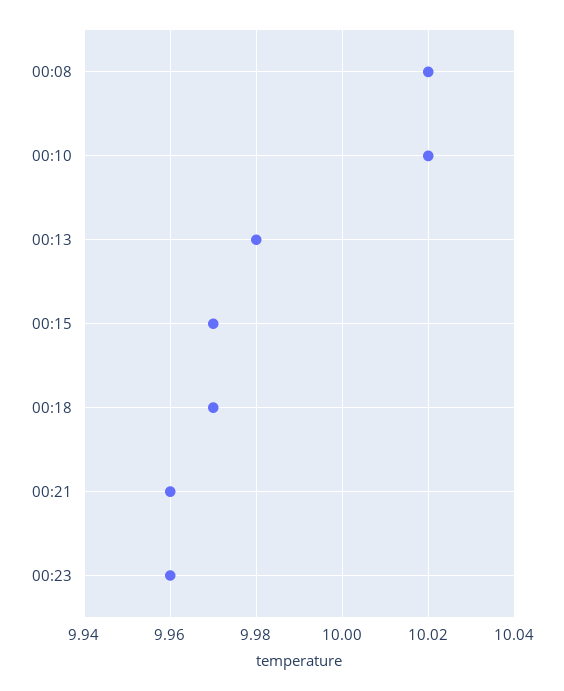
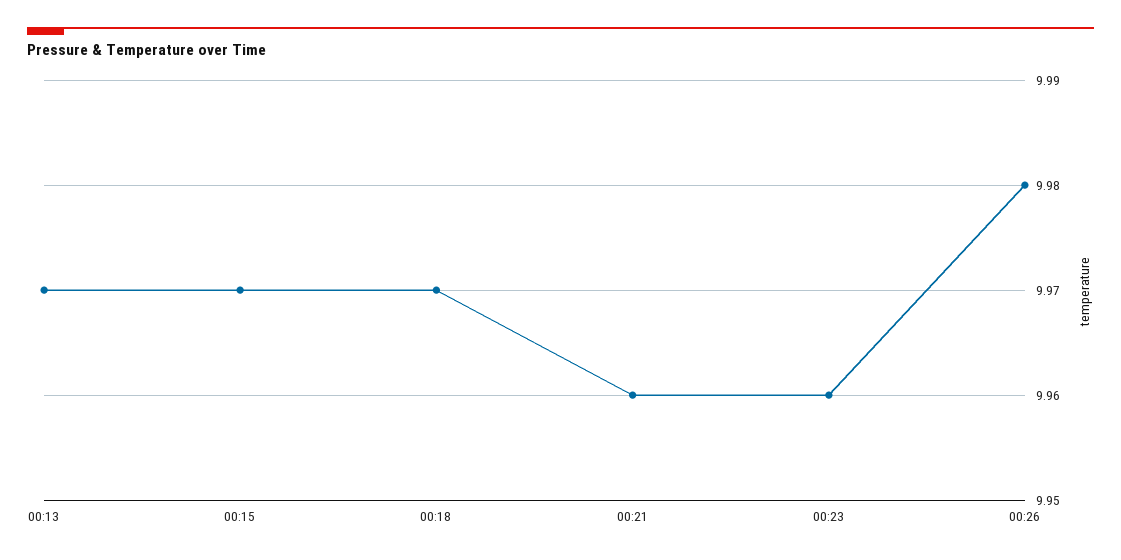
00:08: 10.02 -> none
00:10: 10.02 -> none
00:13: 9.98 -> 9.97
00:26: none -> 9.98

